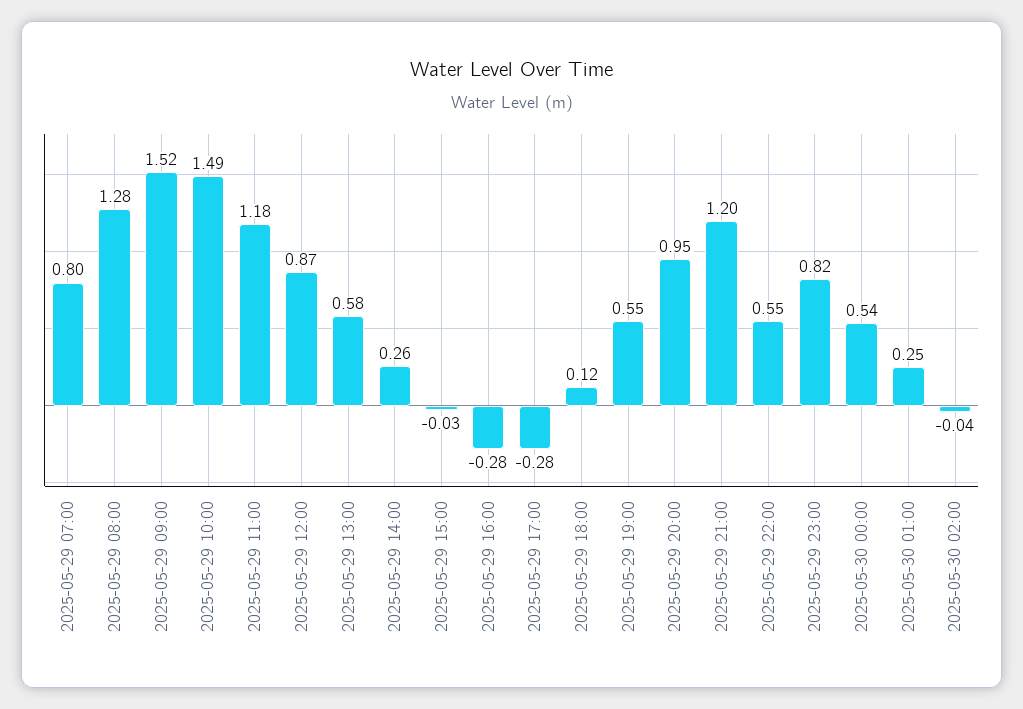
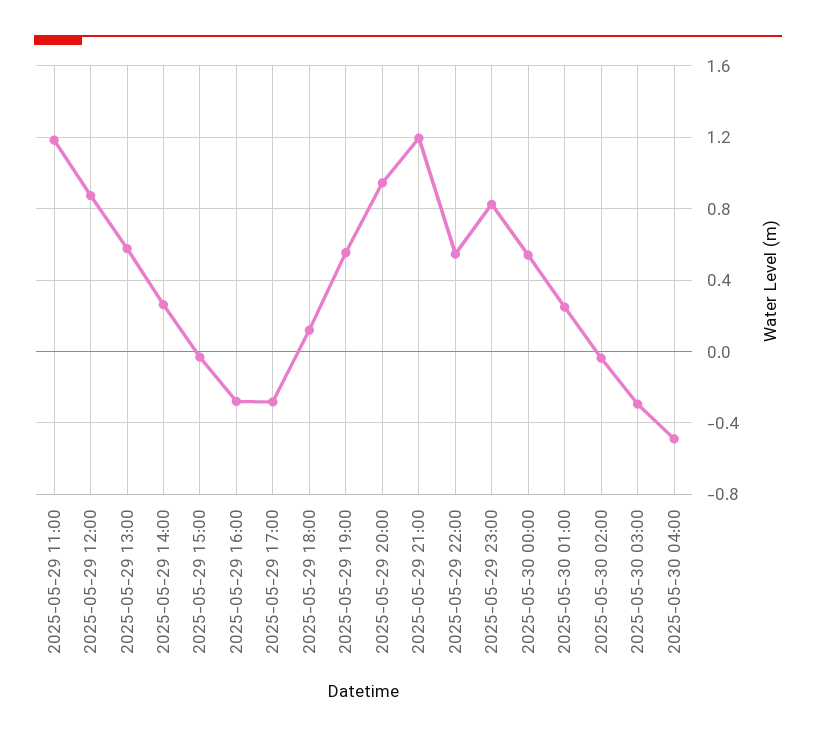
2025-05-29 07:00: 0.8 -> none
2025-05-29 08:00: 1.28 -> none
2025-05-29 09:00: 1.52 -> none
2025-05-29 10:00: 1.49 -> none
2025-05-30 03:00: none -> -0.3
2025-05-30 04:00: none -> -0.5

